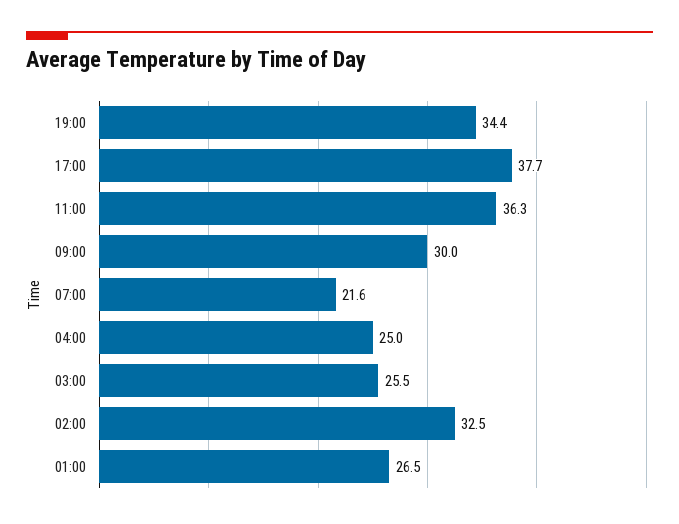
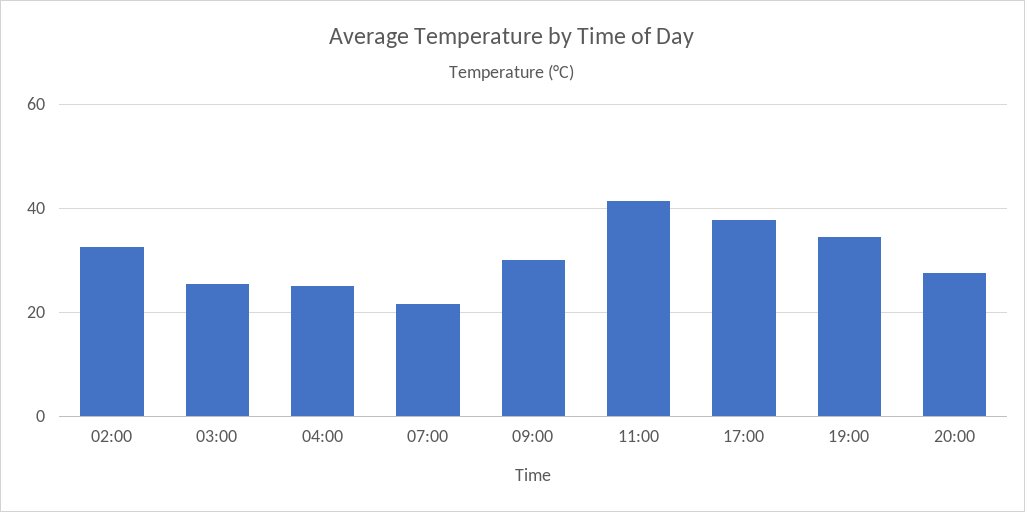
11:00: 36.3 -> 42
01:00: 26.5 -> none
20:00: none -> 28

